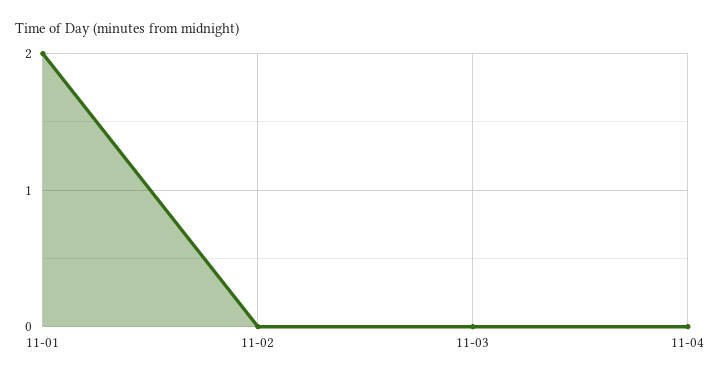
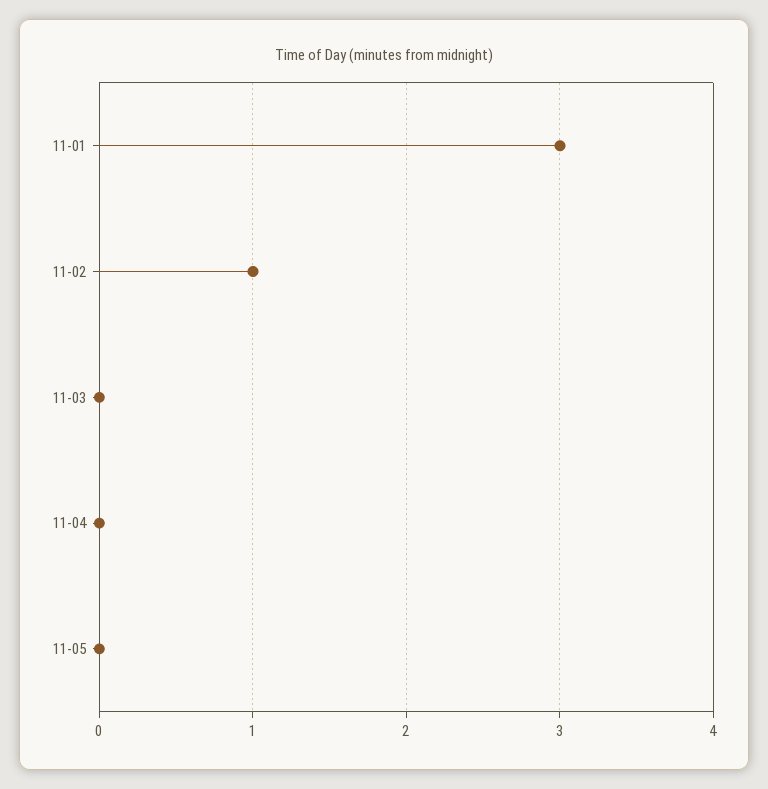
11-01: 2 -> 3
11-02: 0 -> 1
11-05: none -> 0

